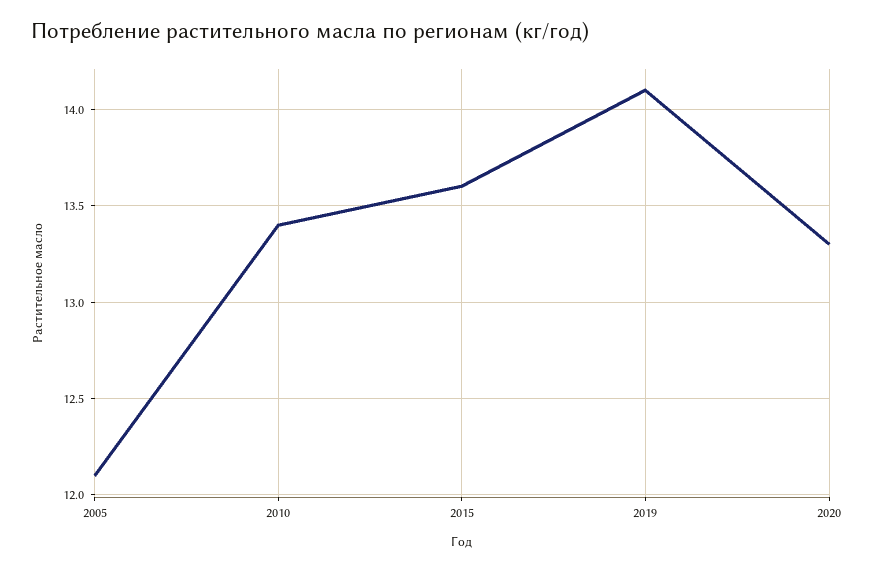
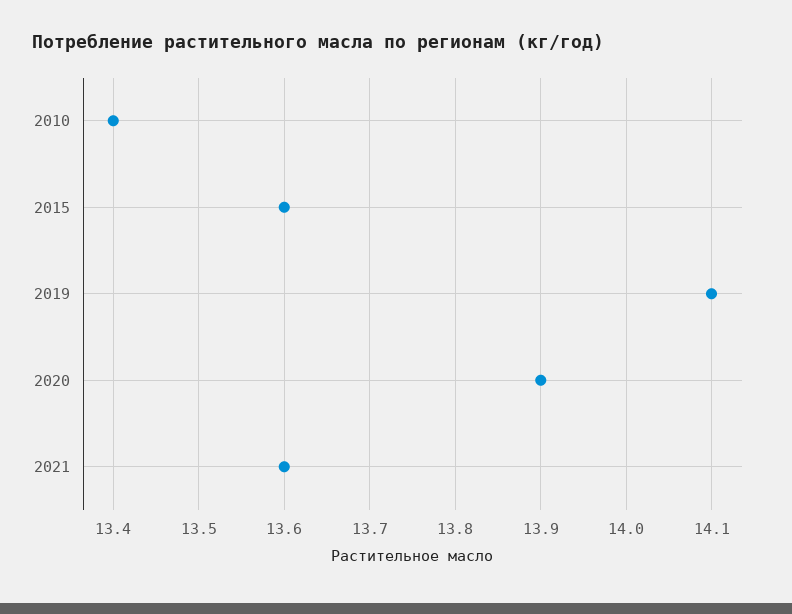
2005: 12.1 -> none
2020: 13.3 -> 13.9
2021: none -> 13.6

